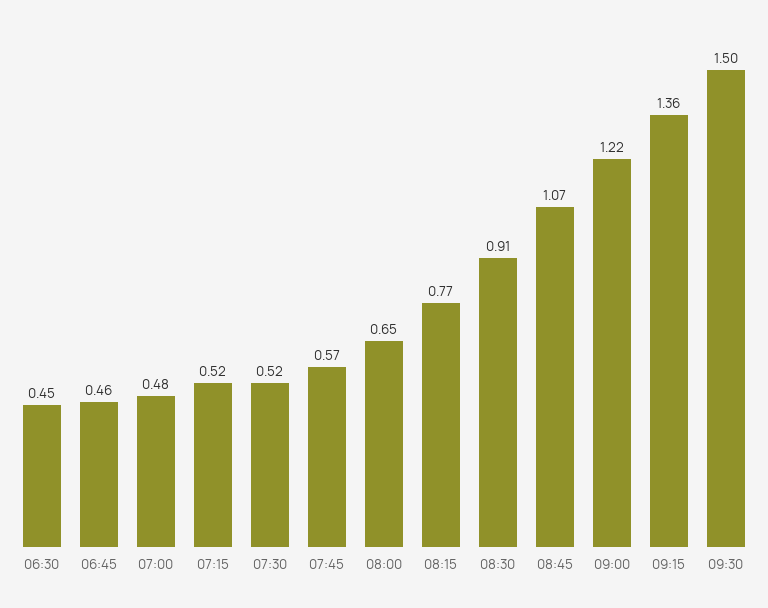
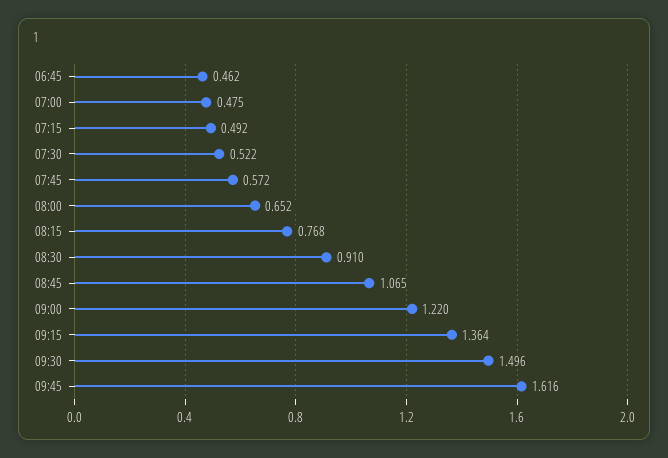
06:30: 0.45 -> none
07:15: 0.52 -> 0.492
09:45: none -> 1.616

